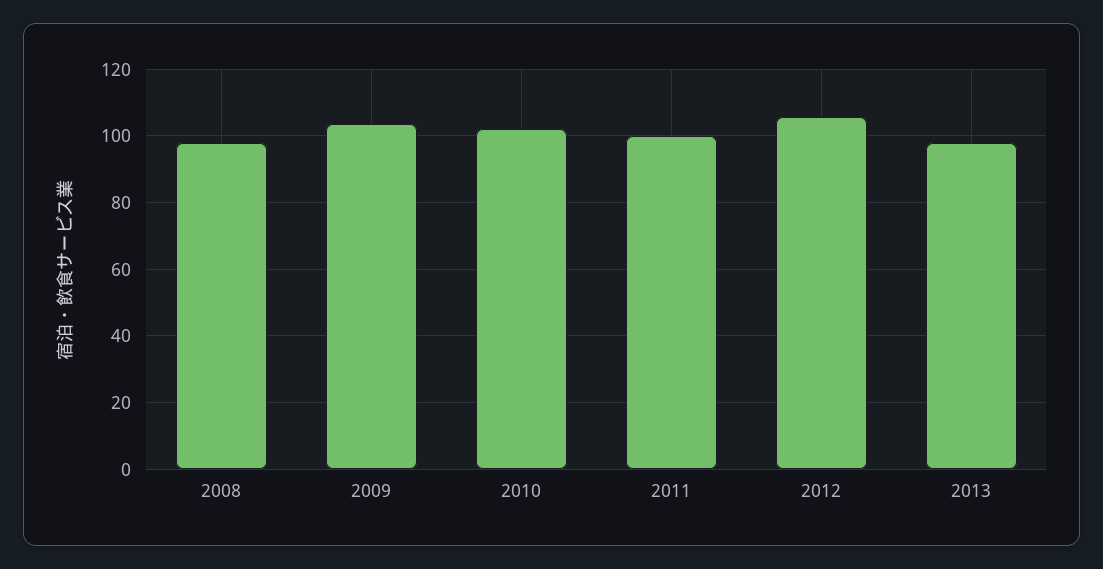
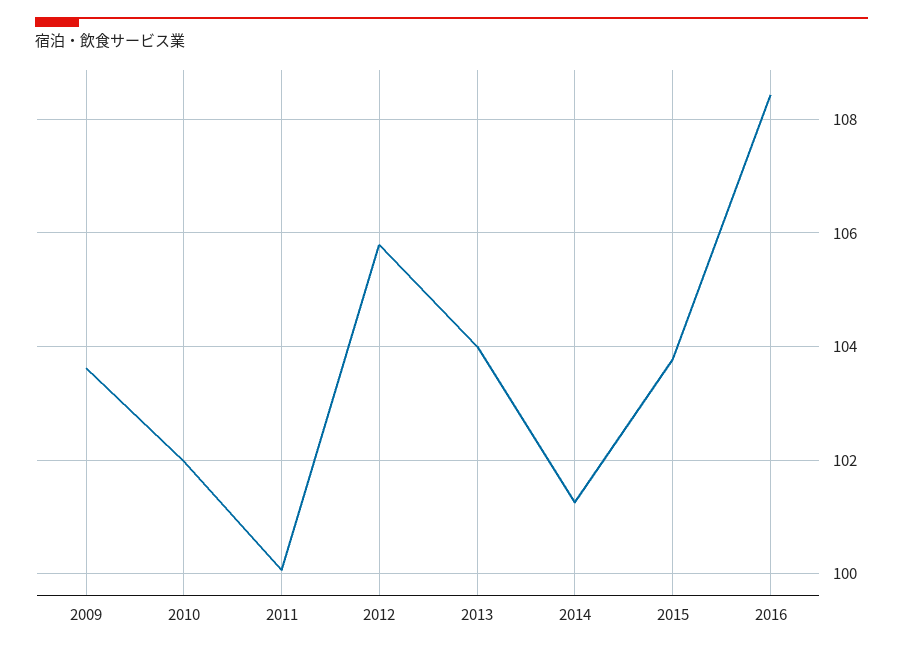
2008: 98 -> none
2013: 98 -> 104
2014: none -> 101.2
2015: none -> 103.8
2016: none -> 108.4

